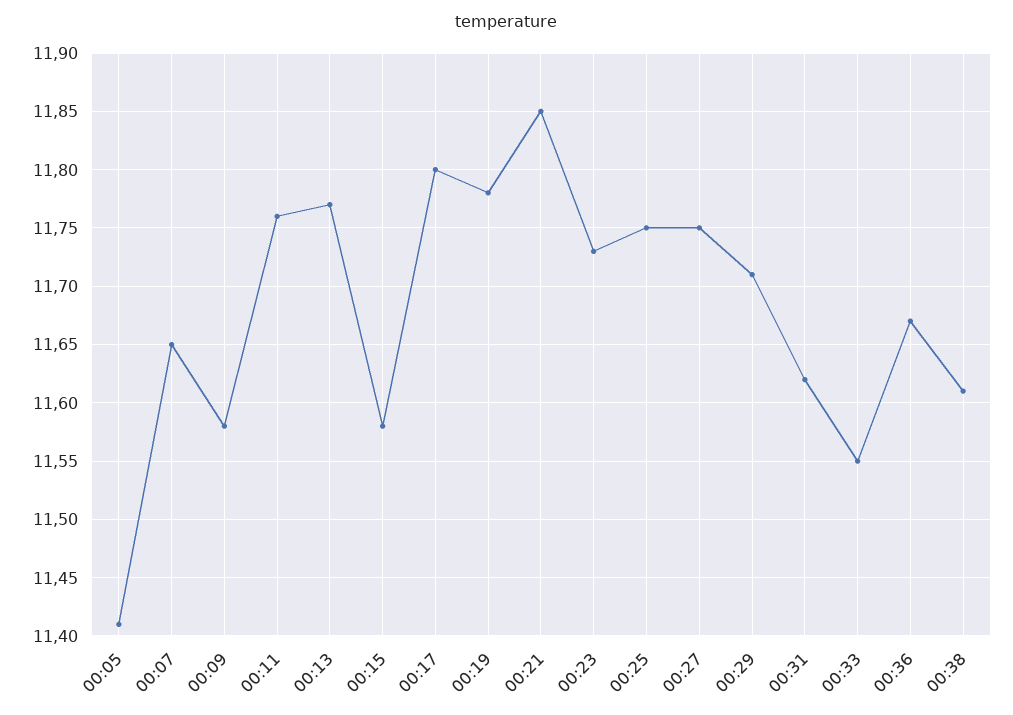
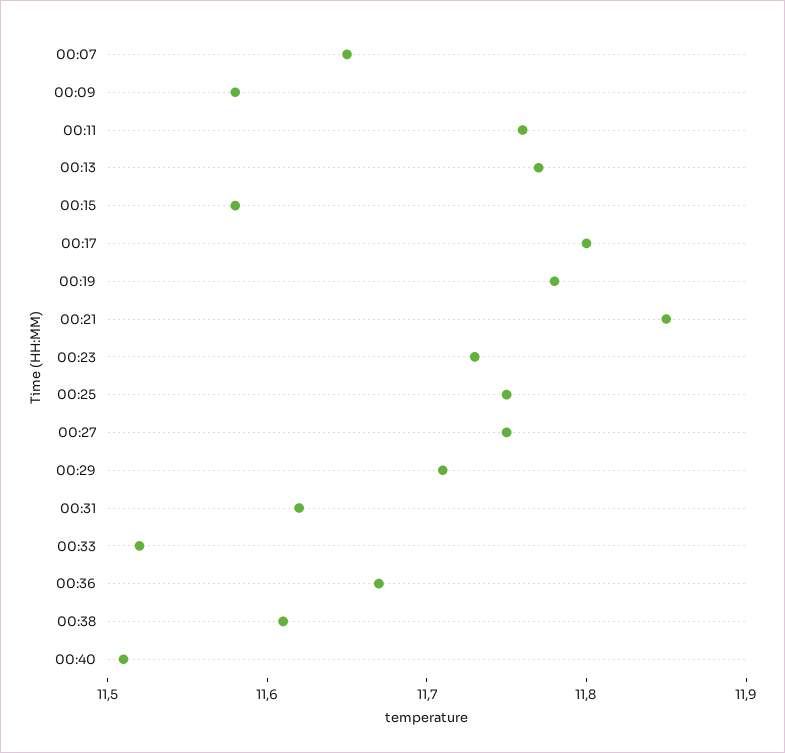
00:05: 11.41 -> none
00:33: 11.55 -> 11.52
00:40: none -> 11.51

